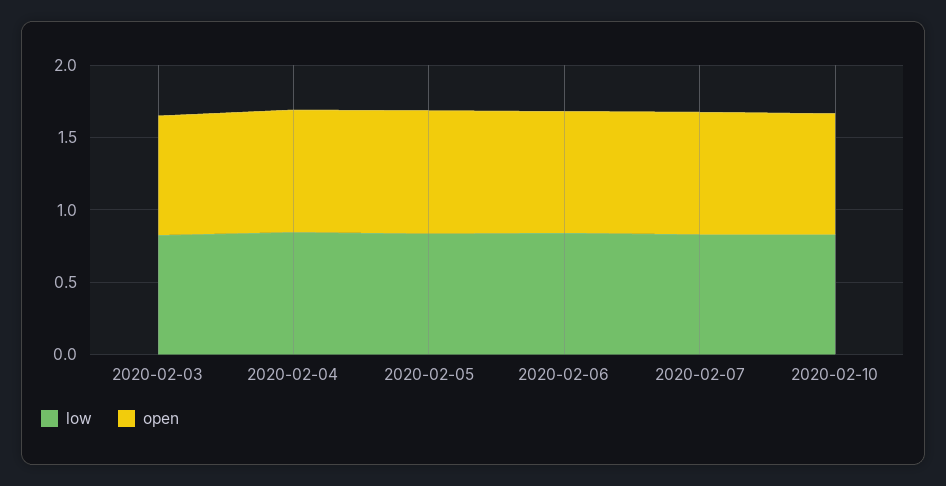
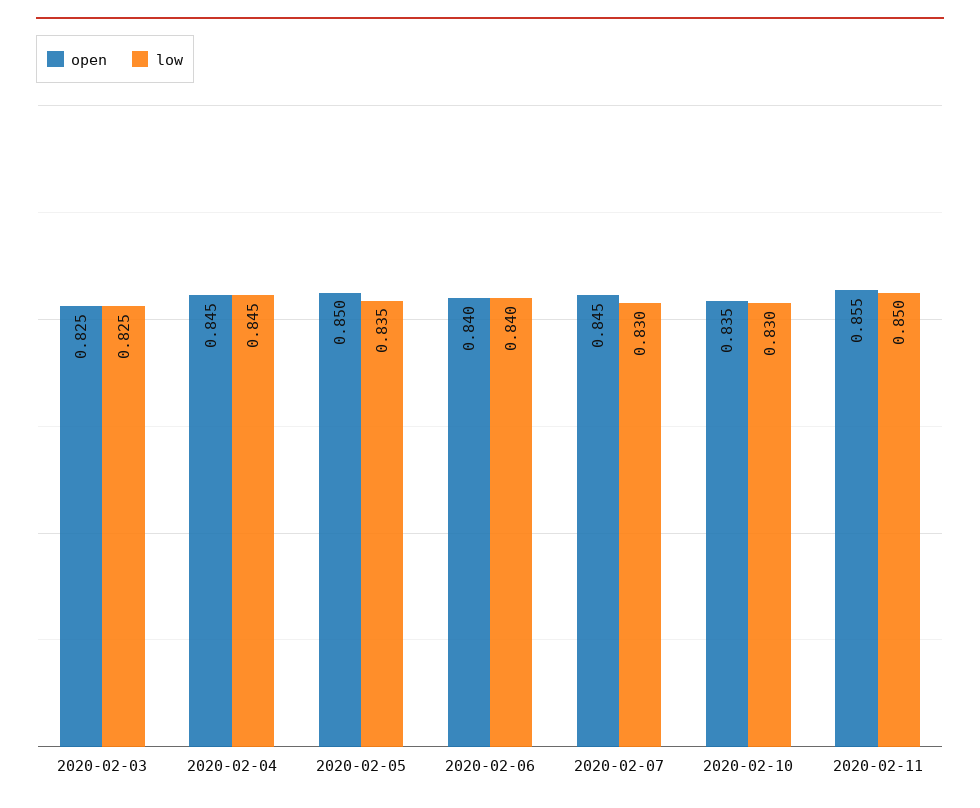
open, 2020-02-11: none -> 0.855
low, 2020-02-11: none -> 0.85

